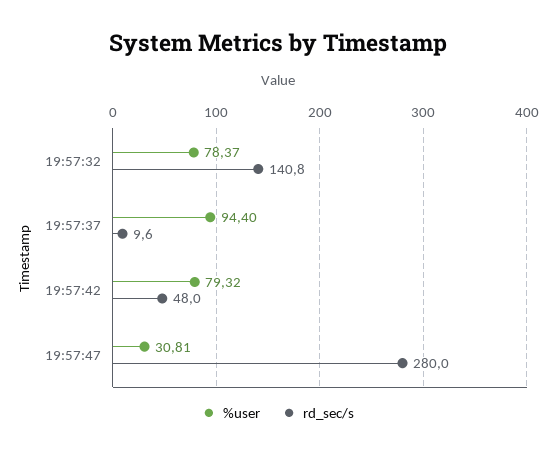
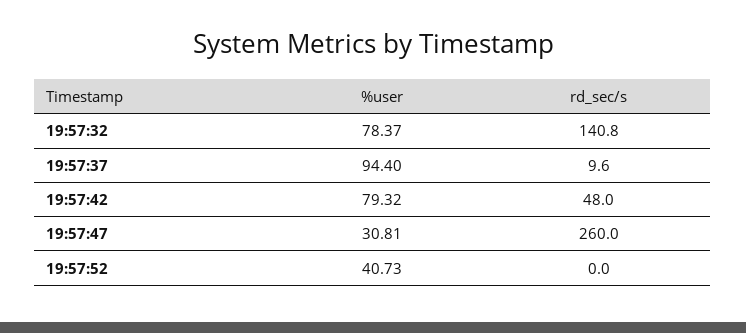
rd_sec/s, 19:57:47: 280 -> 260
%user, 19:57:52: none -> 40.73
rd_sec/s, 19:57:52: none -> 0

